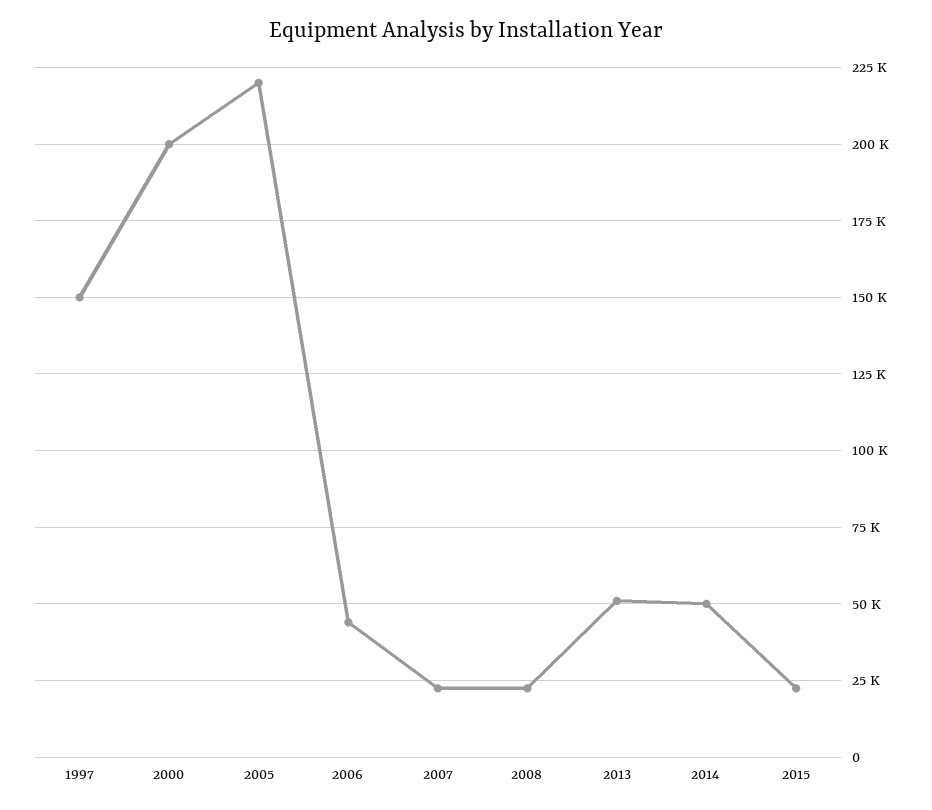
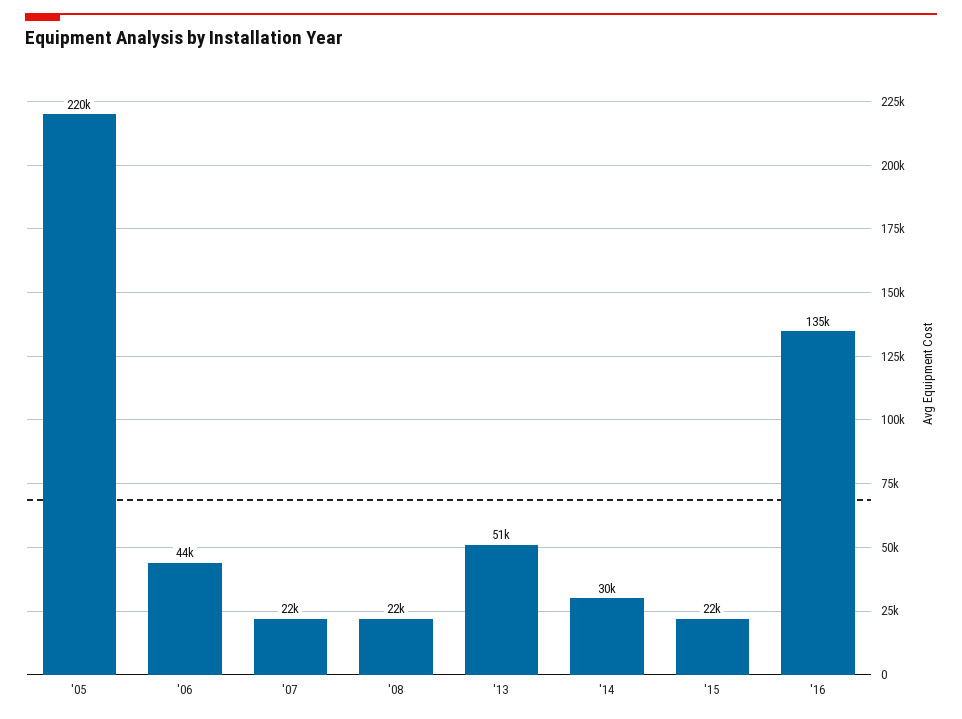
1997: 150000 -> none
2000: 200000 -> none
2014: 50000 -> 30000
'16: none -> 135000

